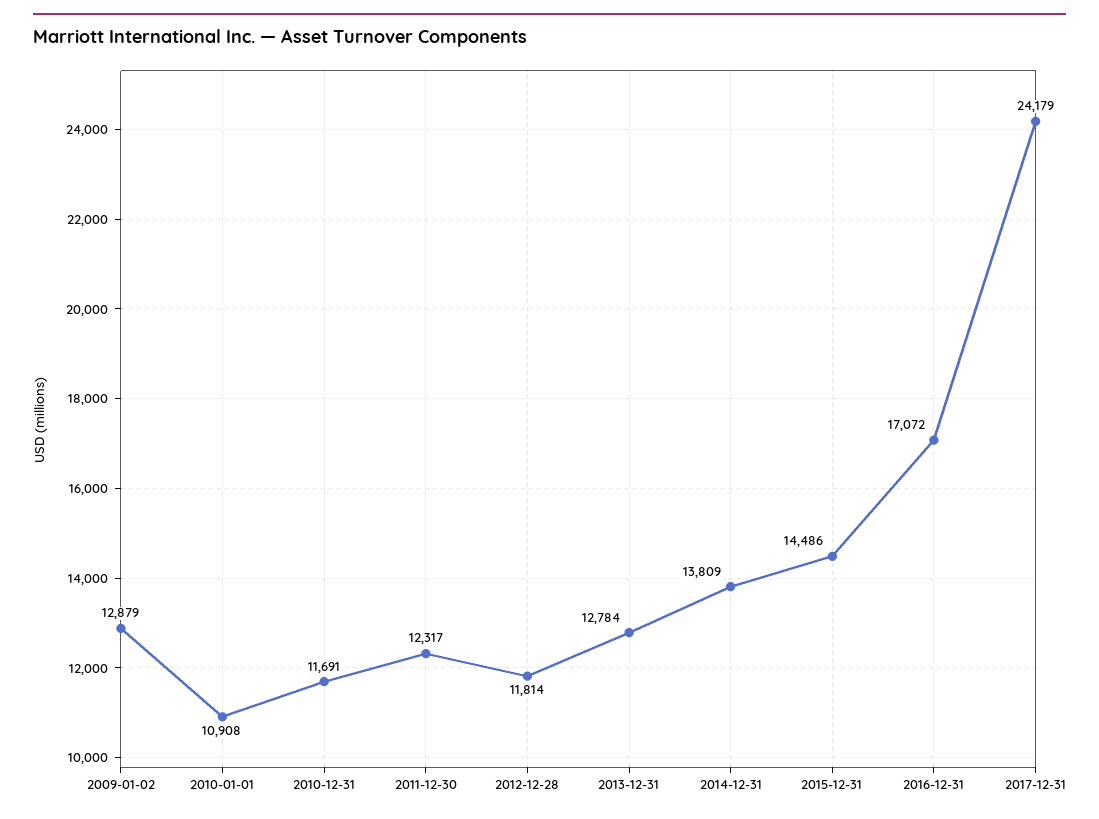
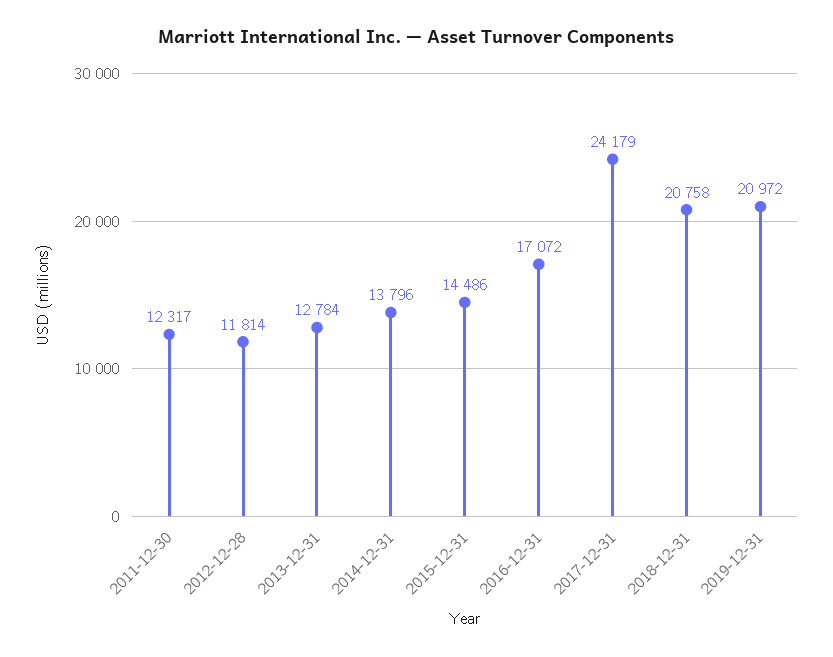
2009-01-02: 12879 -> none
2010-01-01: 10908 -> none
2010-12-31: 11691 -> none
2014-12-31: 13809 -> 13796
2018-12-31: none -> 20758
2019-12-31: none -> 20972

